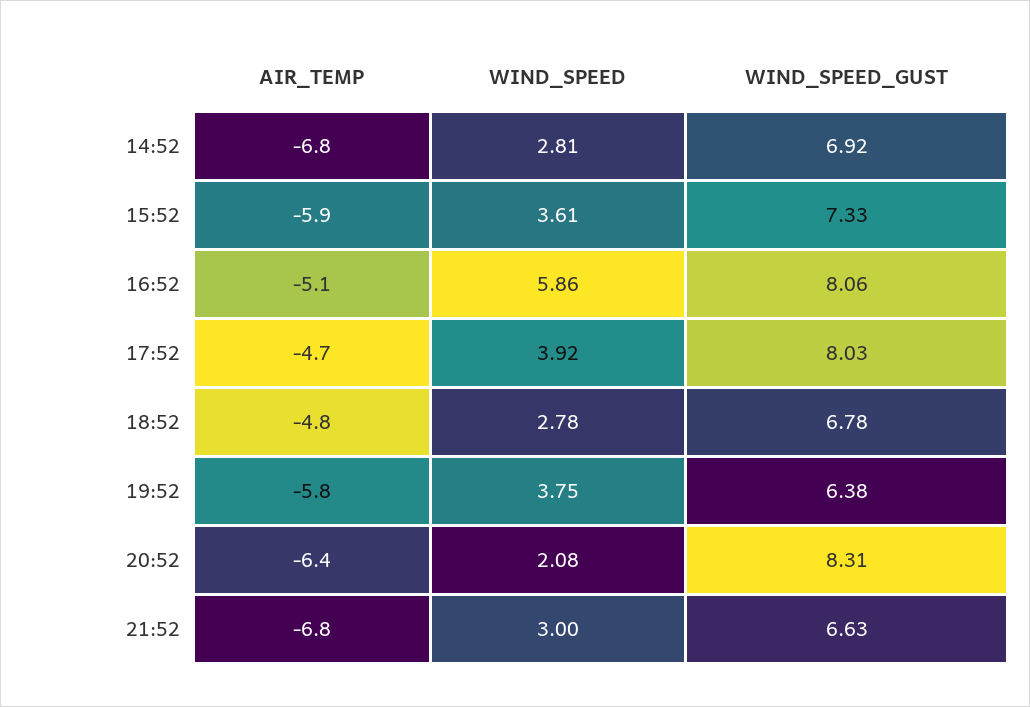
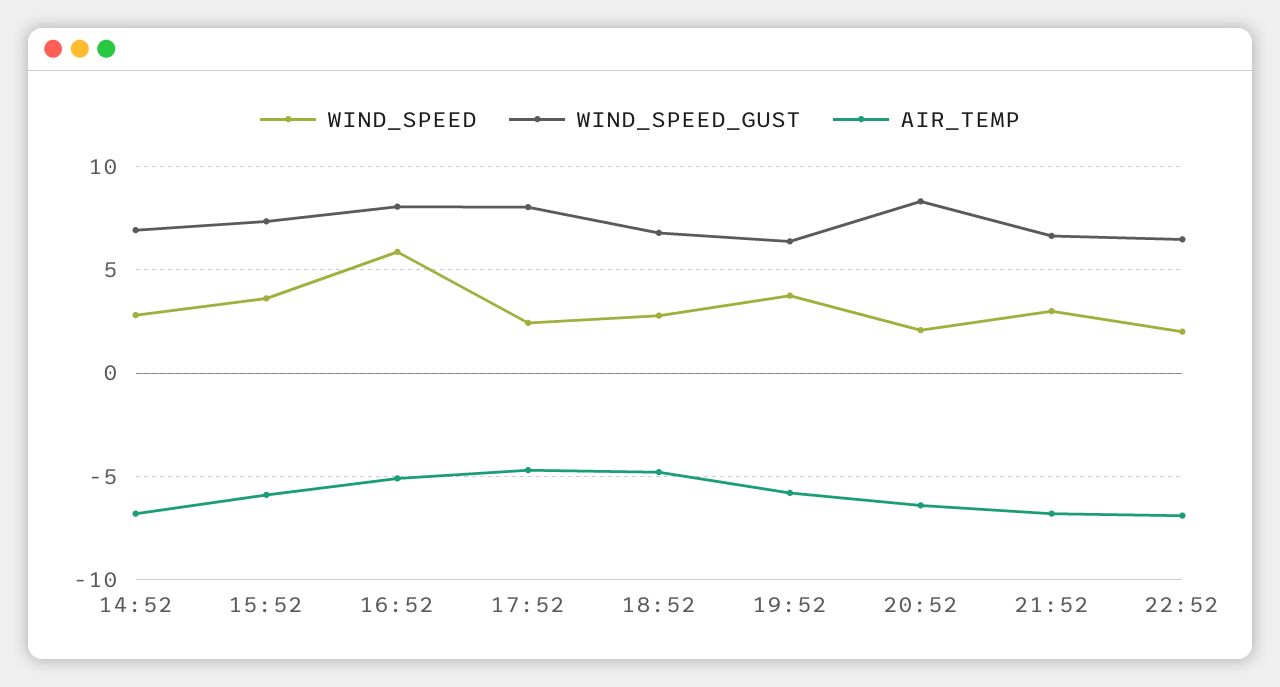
WIND_SPEED, 17:52: 3.92 -> 2.5
WIND_SPEED, 22:52: none -> 2
WIND_SPEED_GUST, 22:52: none -> 6.5
AIR_TEMP, 22:52: none -> -7

